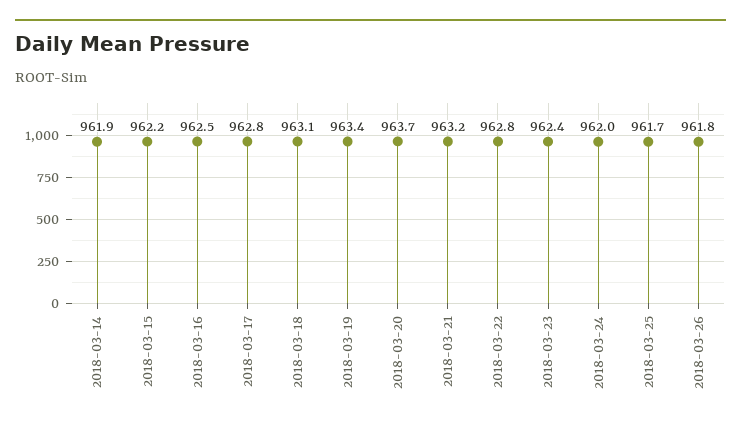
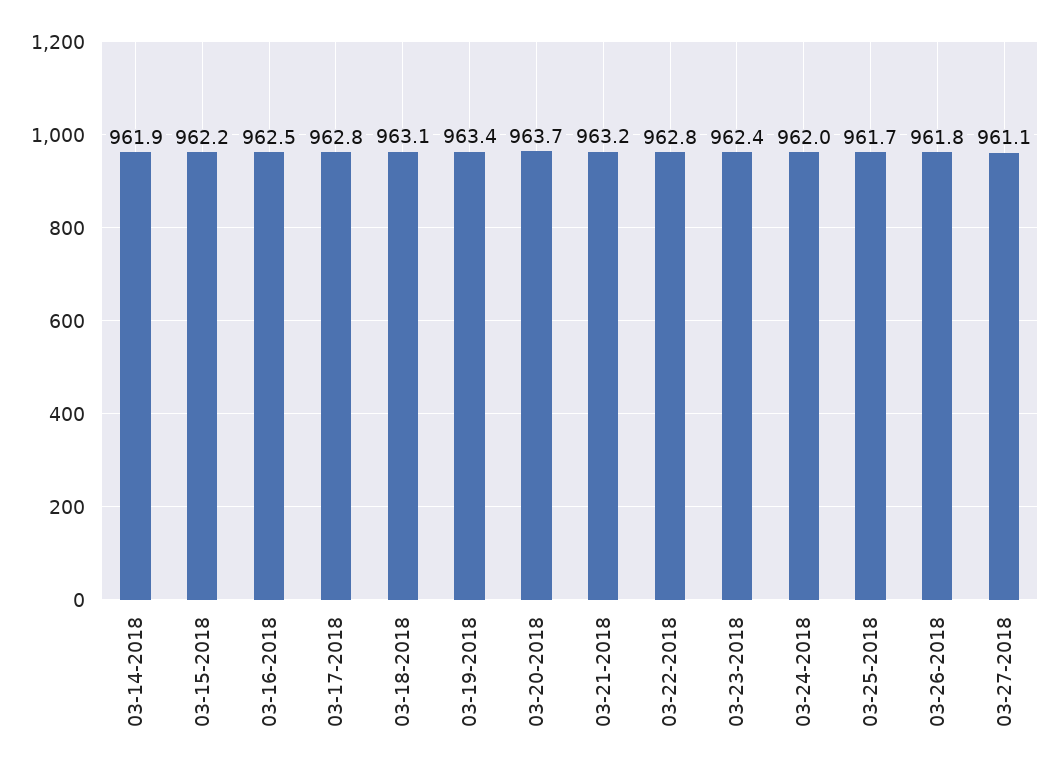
03-27-2018: none -> 961.1

